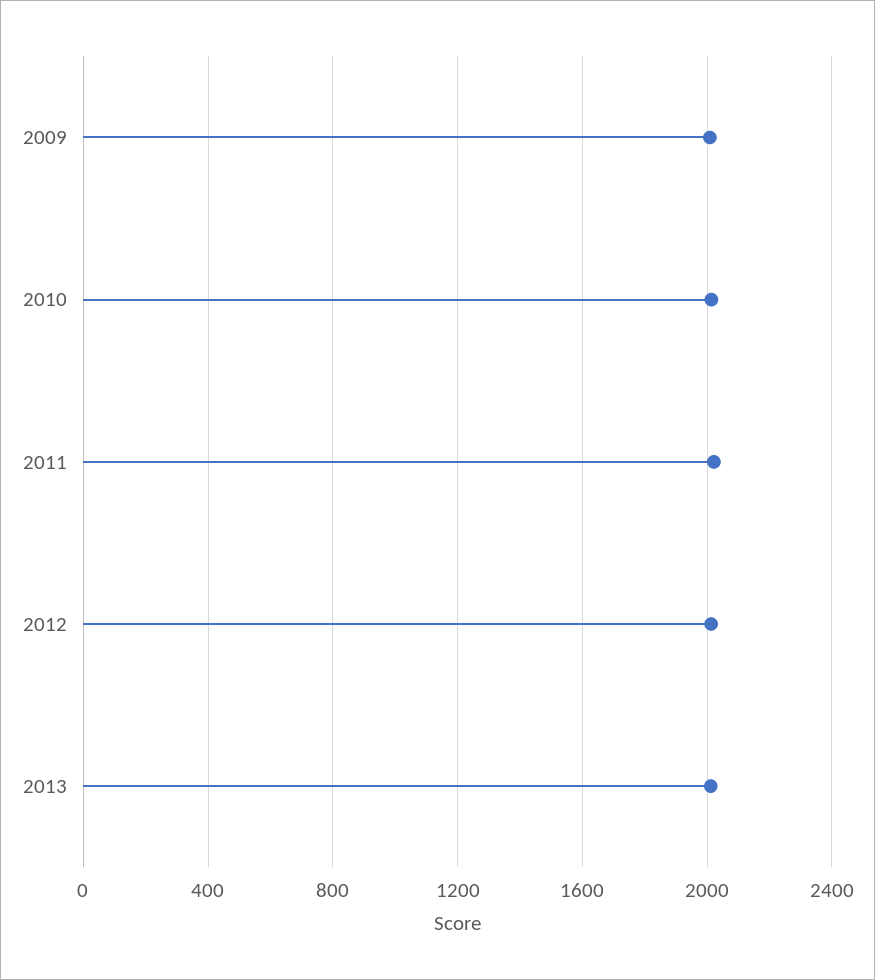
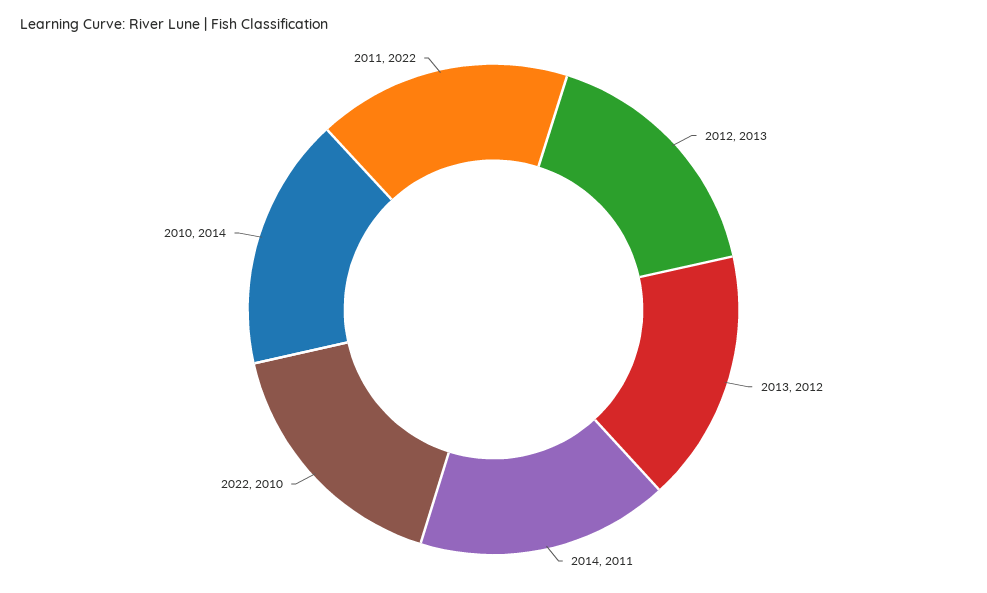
2009: 2000 -> none
2014: none -> 2011
2022: none -> 2010

